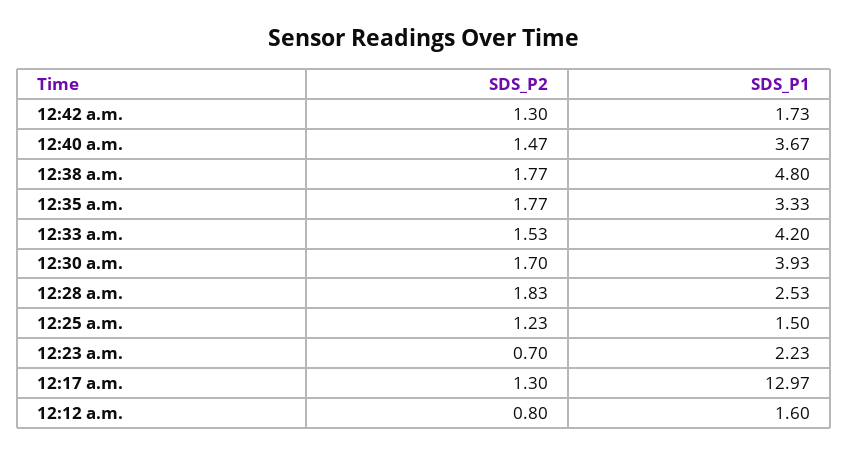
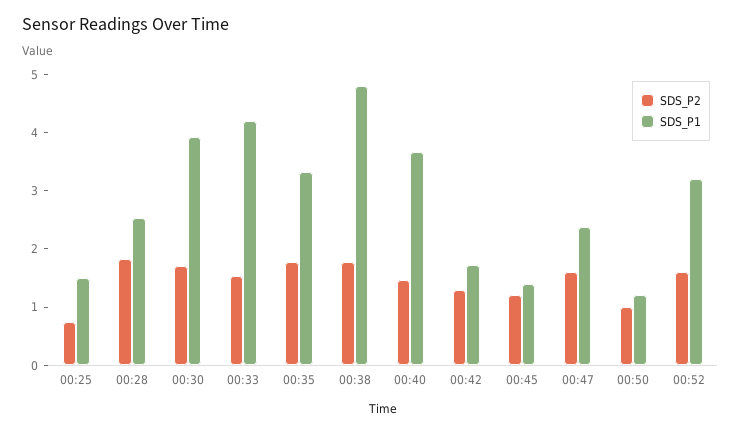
SDS_P2, 12:25 a.m.: 1.23 -> 0.8
SDS_P2, 12:23 a.m.: 0.7 -> none
SDS_P1, 12:23 a.m.: 2.23 -> none
SDS_P2, 12:17 a.m.: 1.3 -> none
SDS_P1, 12:17 a.m.: 12.97 -> none
SDS_P2, 12:12 a.m.: 0.8 -> none
SDS_P1, 12:12 a.m.: 1.6 -> none
SDS_P2, 00:45: none -> 1.2
SDS_P1, 00:45: none -> 1.4
SDS_P2, 00:47: none -> 1.6
SDS_P1, 00:47: none -> 2.4
SDS_P2, 00:50: none -> 1
SDS_P1, 00:50: none -> 1.2
SDS_P2, 00:52: none -> 1.6
SDS_P1, 00:52: none -> 3.2

